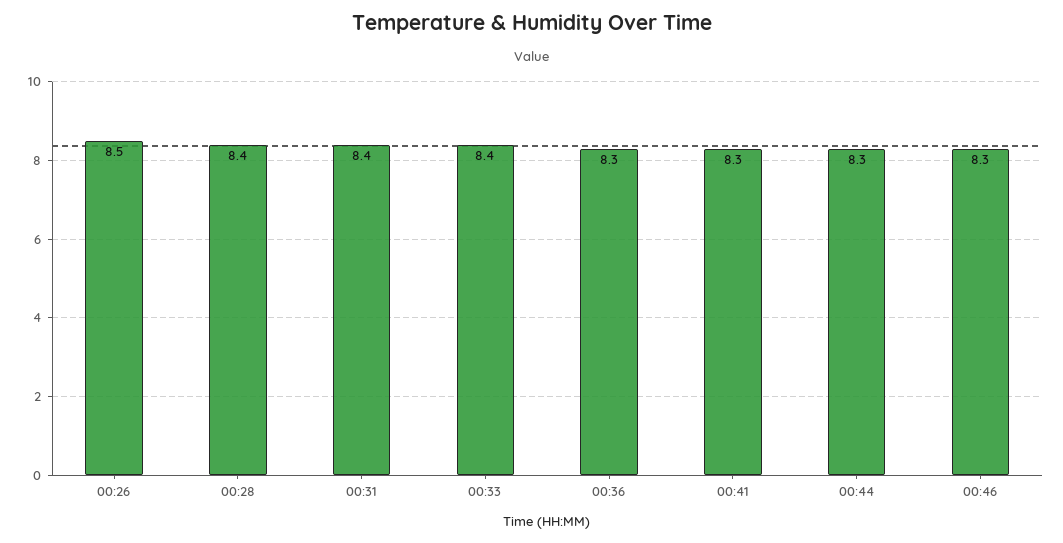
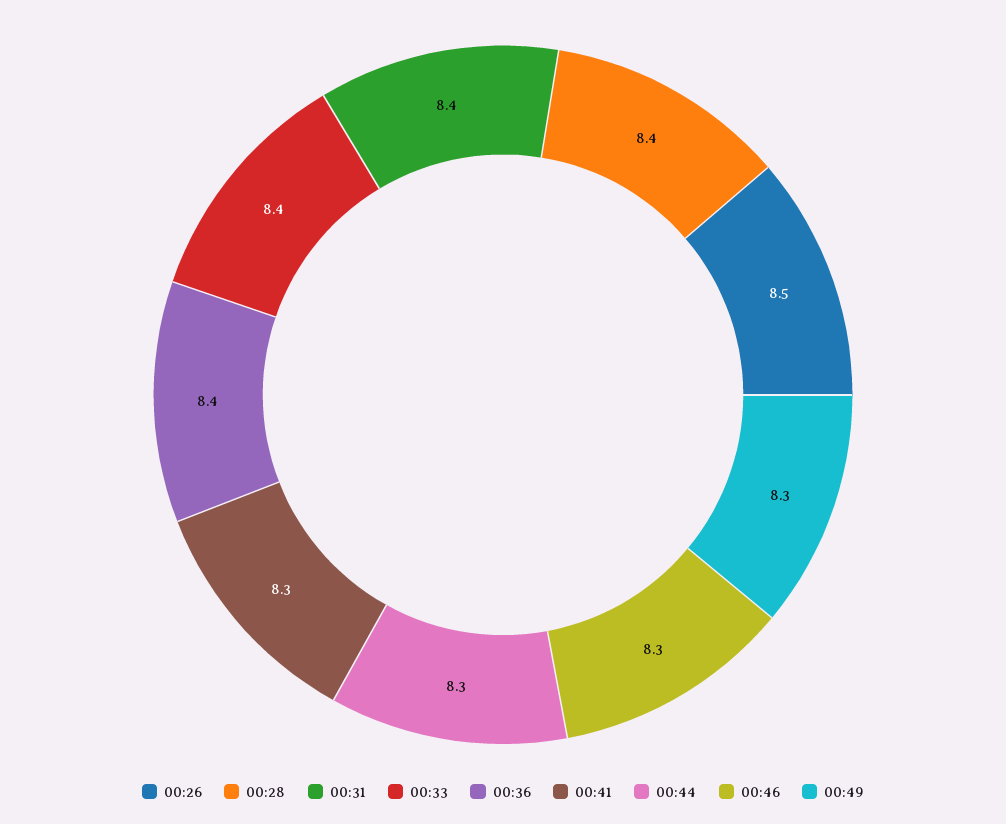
00:36: 8.3 -> 8.4
00:49: none -> 8.3

